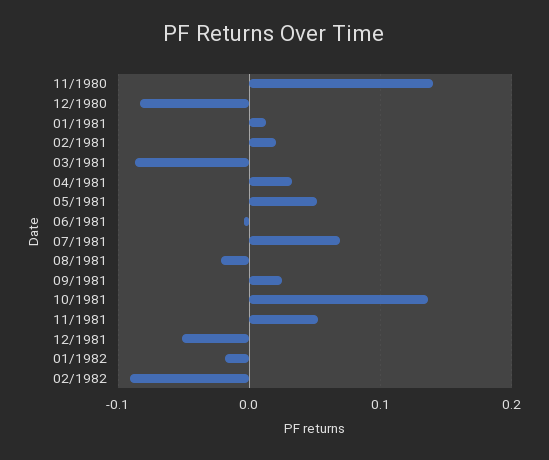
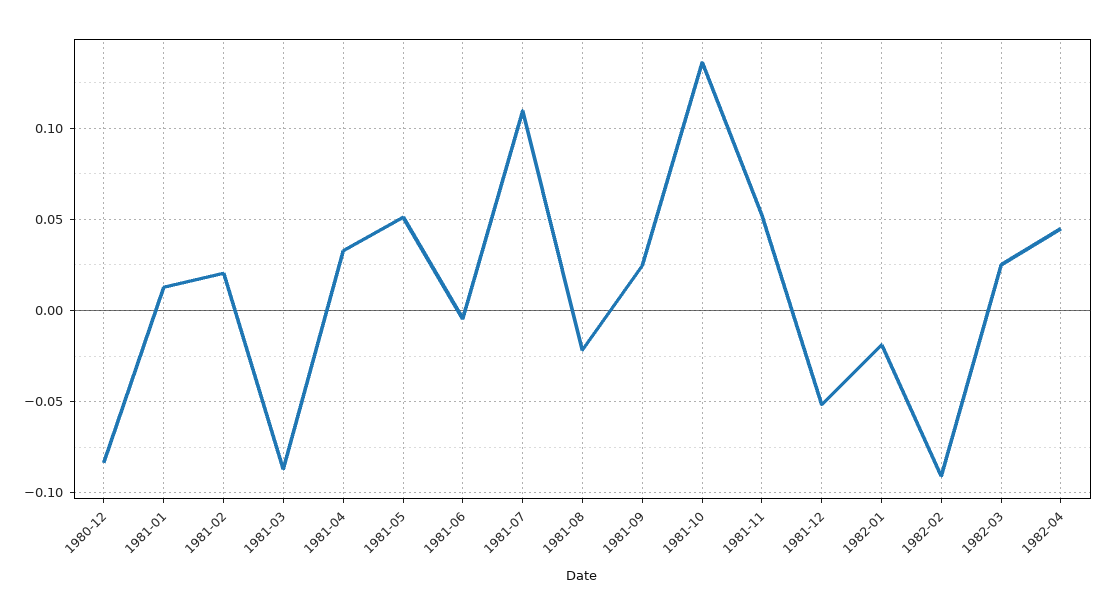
11/1980: 0.14 -> none
07/1981: 0.07 -> 0.11
1982-03: none -> 0.025
1982-04: none -> 0.045

